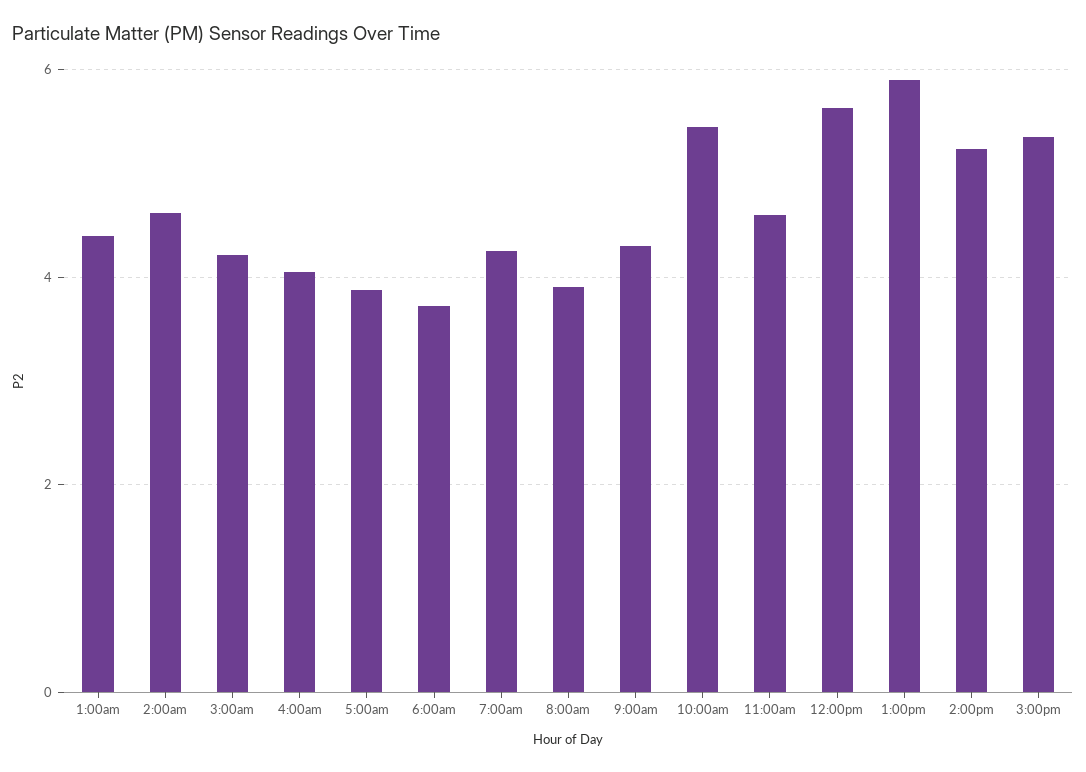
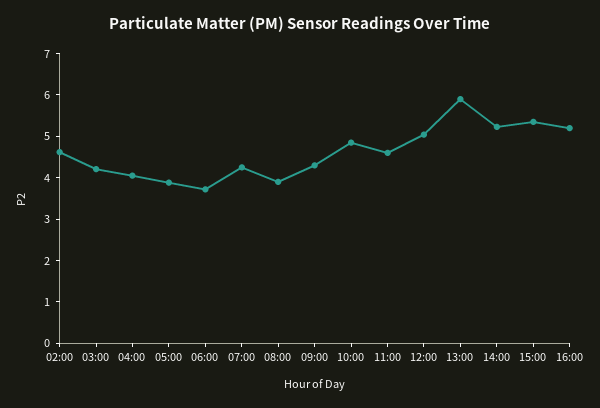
1:00am: 4.4 -> none
10:00am: 5.4 -> 4.8
12:00pm: 5.6 -> 5
16:00: none -> 5.2

